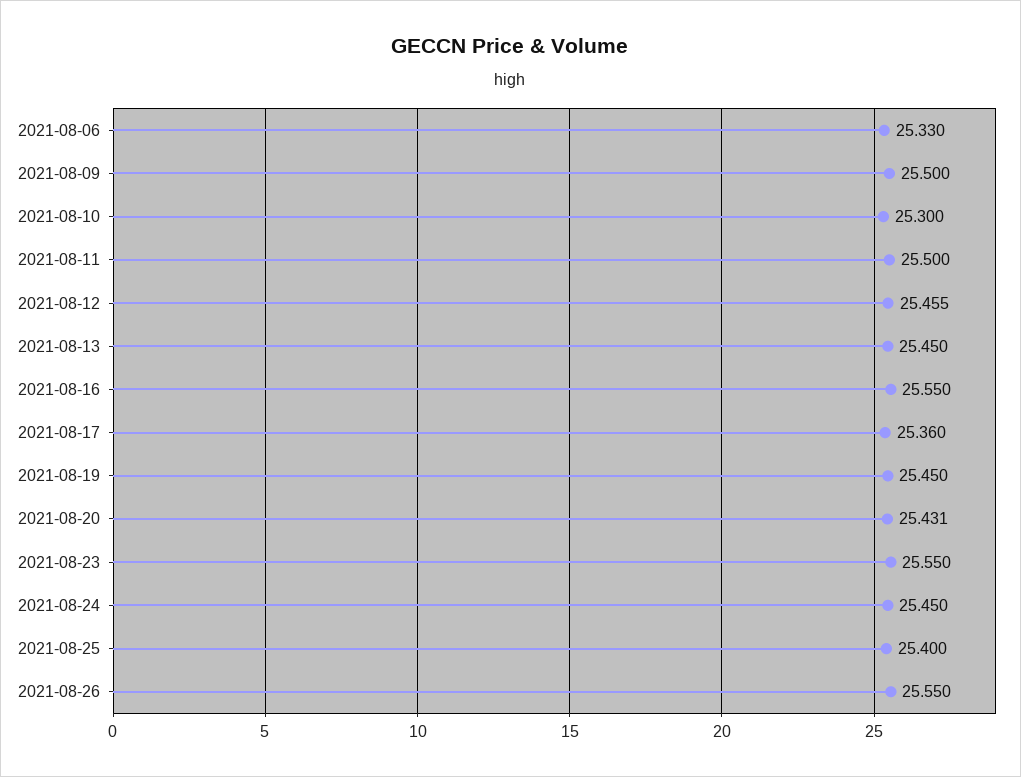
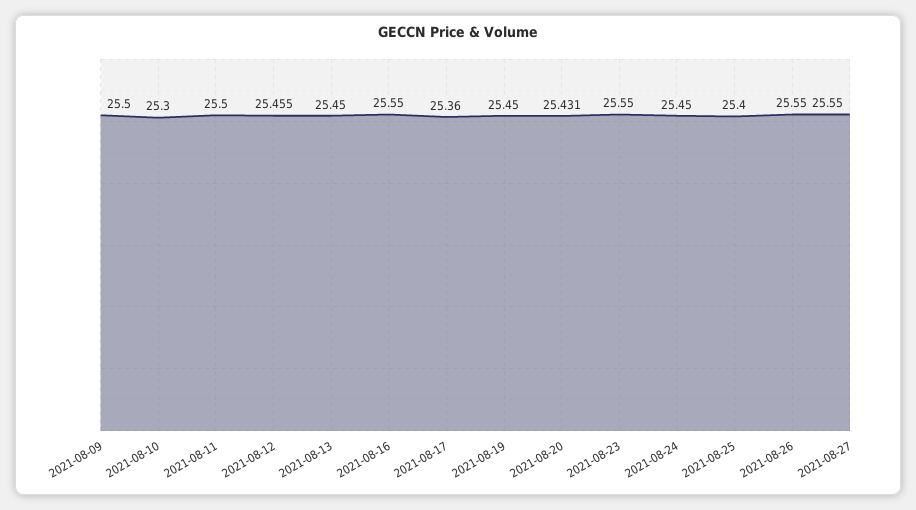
2021-08-06: 25.33 -> none
2021-08-27: none -> 25.55

